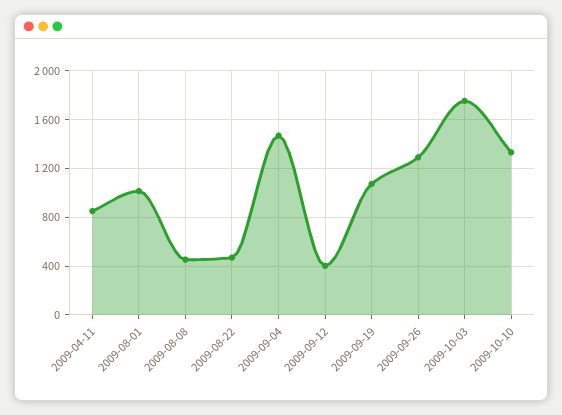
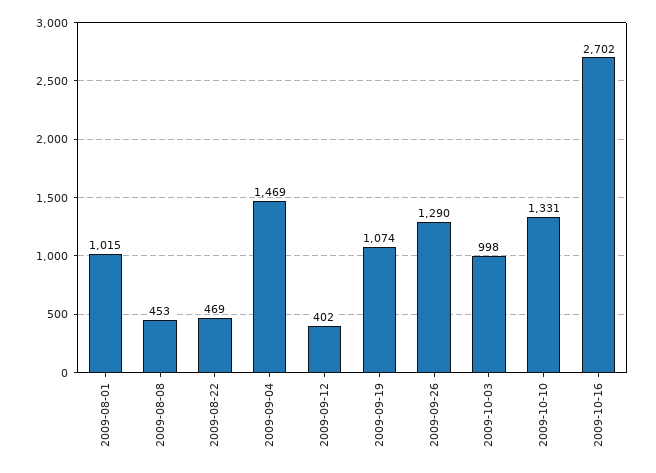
2009-04-11: 850 -> none
2009-10-03: 1750 -> 998
2009-10-16: none -> 2702

